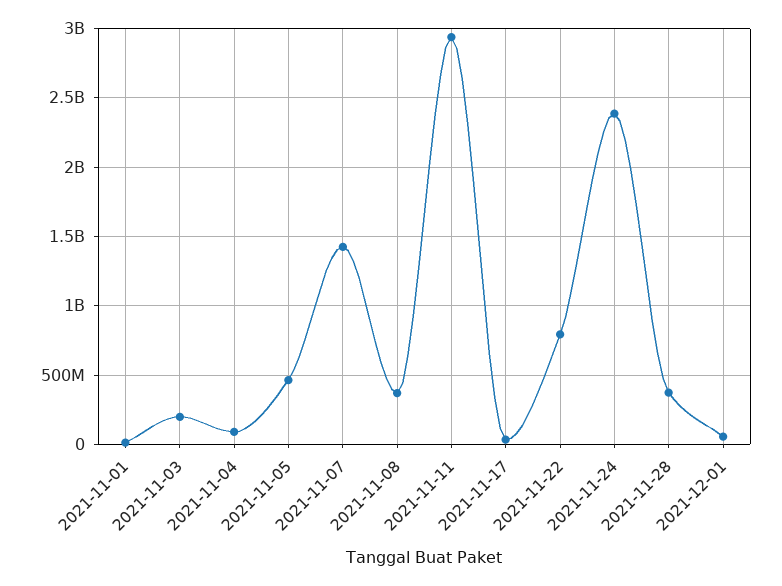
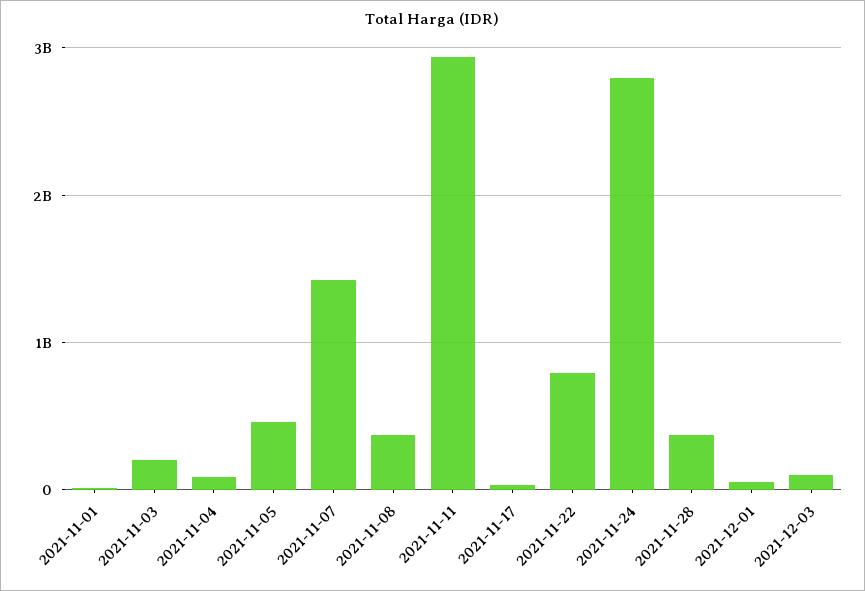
2021-11-24: 2400000000 -> 2800000000
2021-12-03: none -> 100000000

